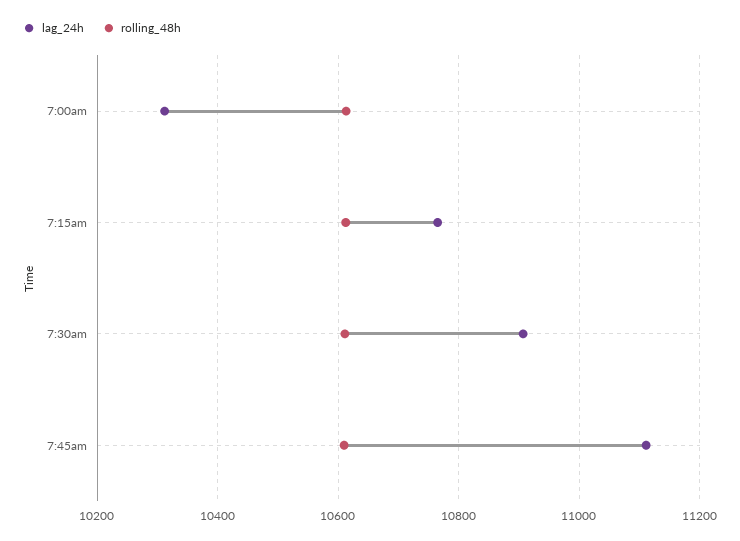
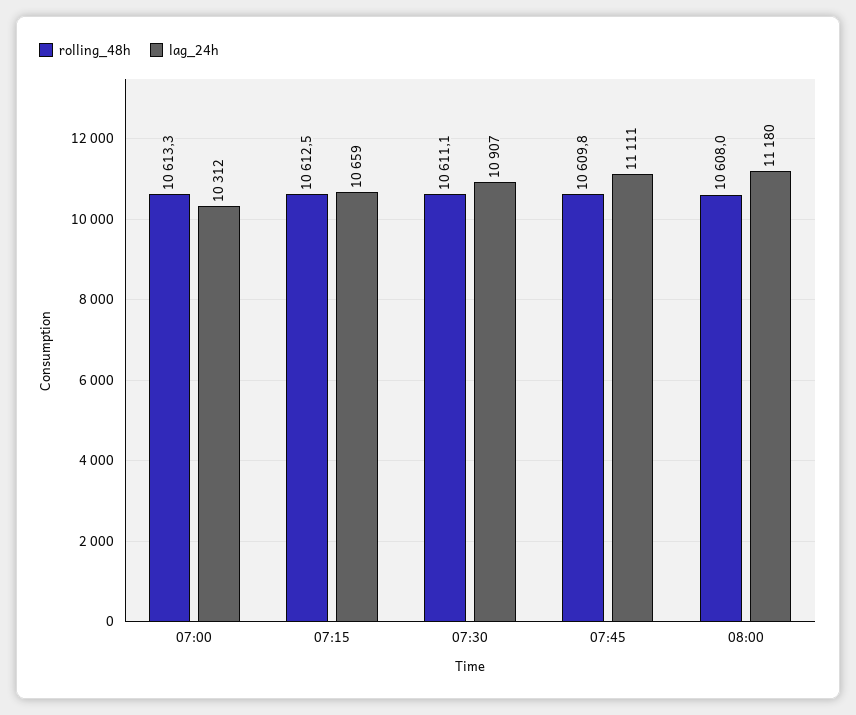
lag_24h, 7:15am: 10760 -> 10659
rolling_48h, 08:00: none -> 10608
lag_24h, 08:00: none -> 11180

